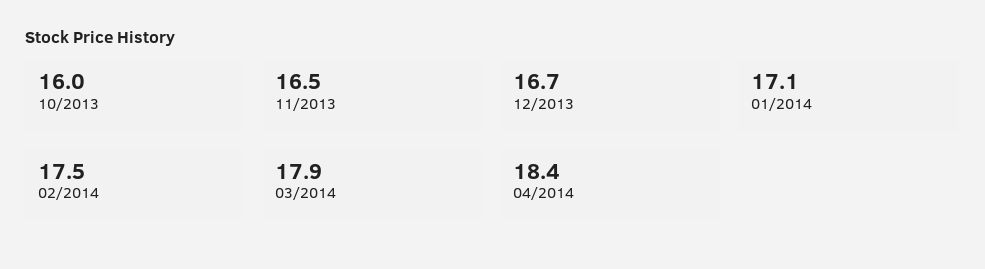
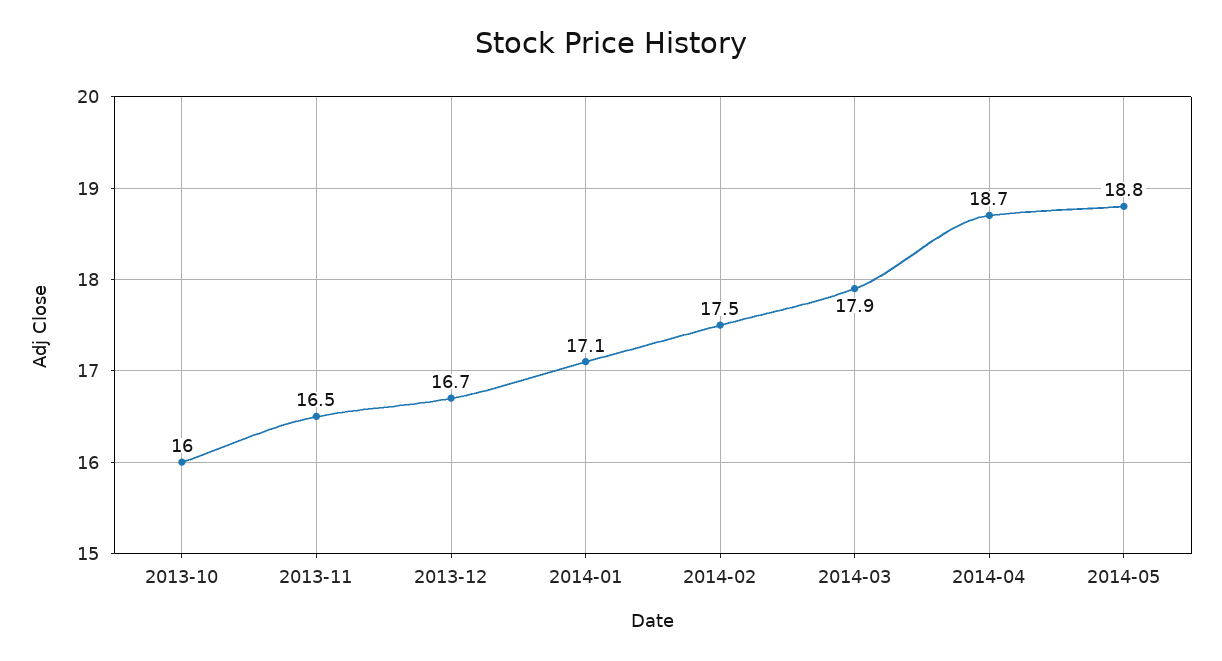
04/2014: 18.4 -> 18.7
2014-05: none -> 18.8

